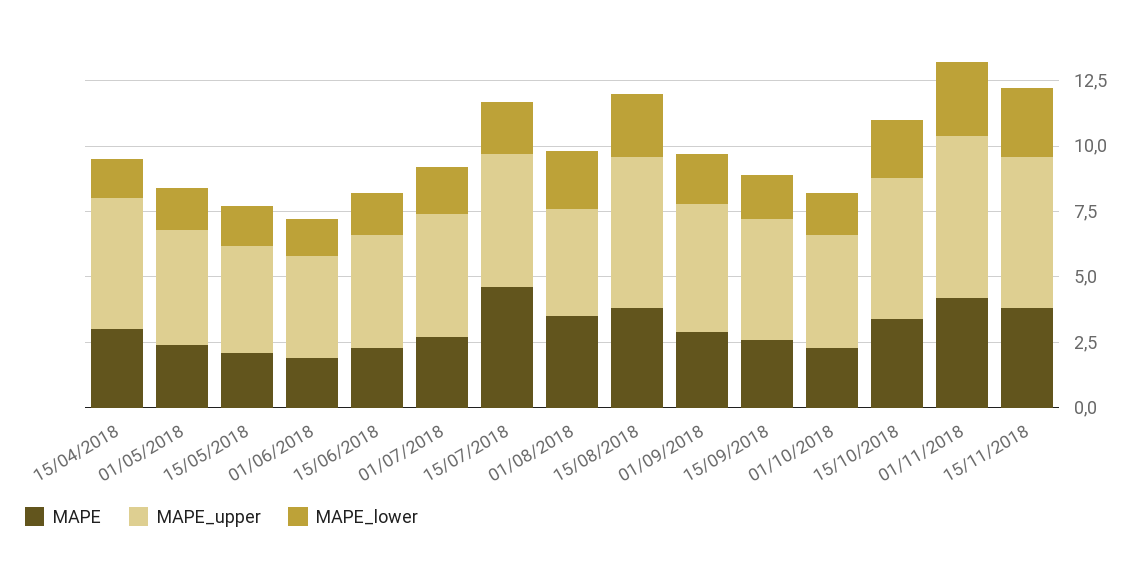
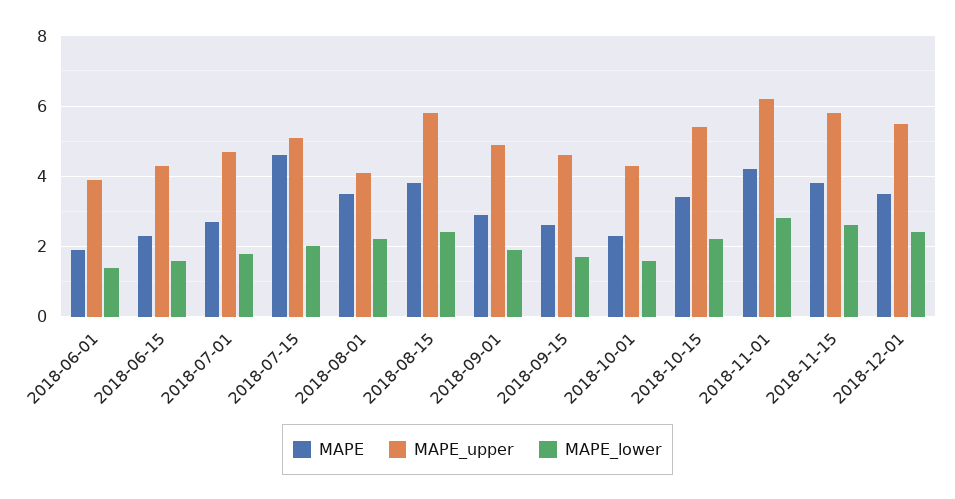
MAPE, 15/04/2018: 3 -> none
MAPE_upper, 15/04/2018: 5 -> none
MAPE_lower, 15/04/2018: 1.5 -> none
MAPE, 01/05/2018: 2.5 -> none
MAPE_upper, 01/05/2018: 4.5 -> none
MAPE_lower, 01/05/2018: 1.5 -> none
MAPE, 15/05/2018: 2 -> none
MAPE_upper, 15/05/2018: 4 -> none
MAPE_lower, 15/05/2018: 1.5 -> none
MAPE, 2018-12-01: none -> 3.5
MAPE_upper, 2018-12-01: none -> 5.5
MAPE_lower, 2018-12-01: none -> 2.5

